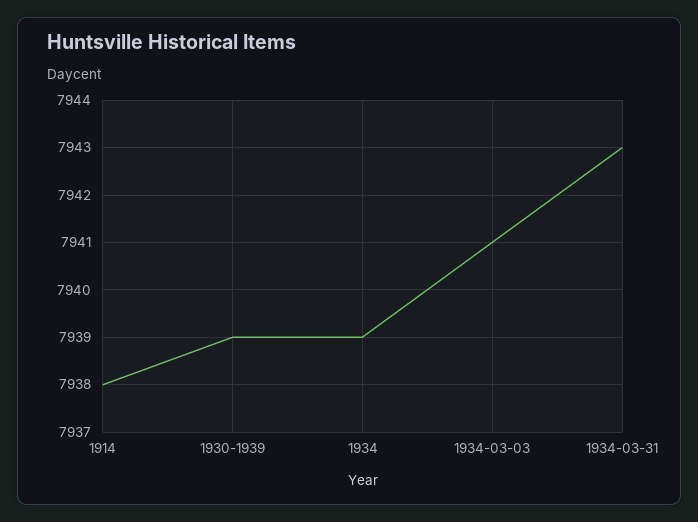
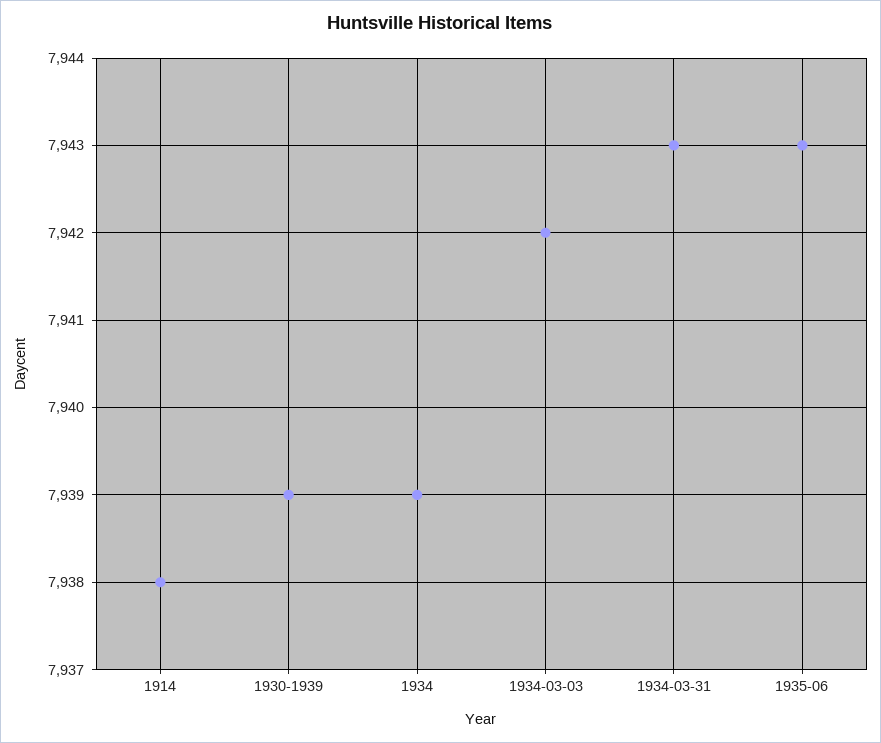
1934-03-03: 7941 -> 7942
1935-06: none -> 7943

